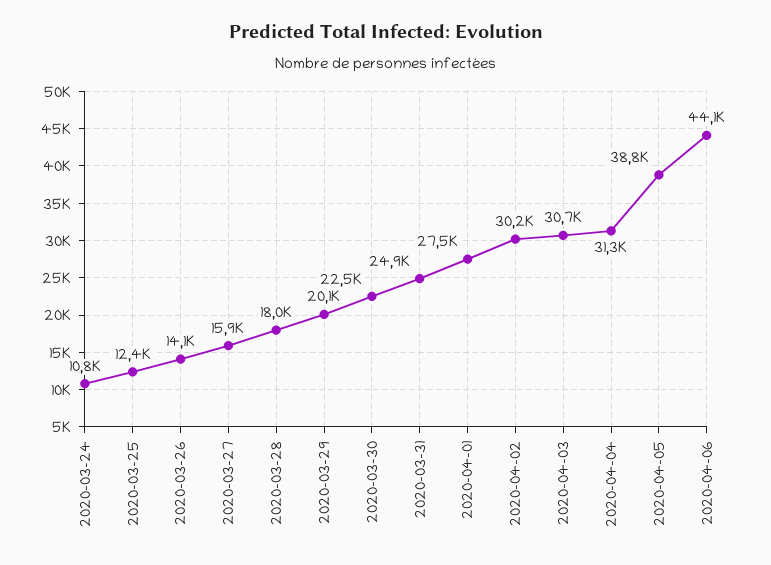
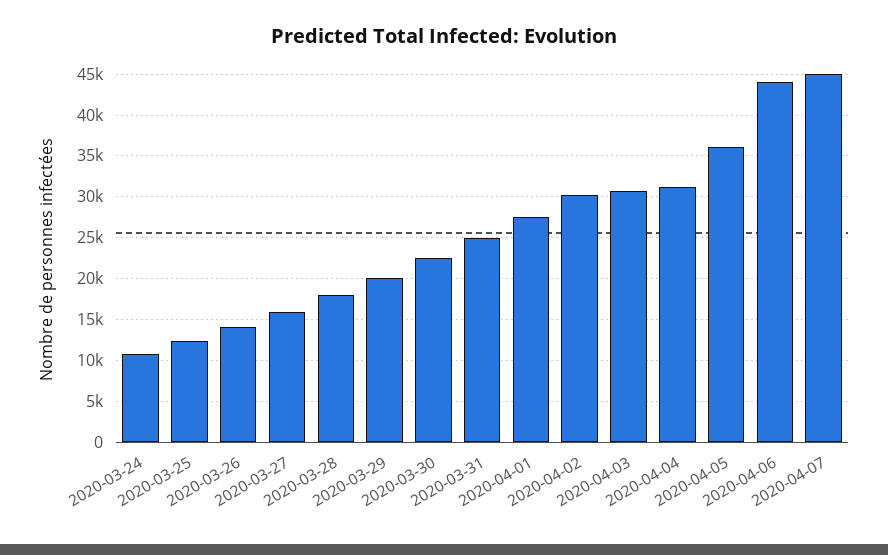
2020-04-05: 38800 -> 36000
2020-04-07: none -> 45000

